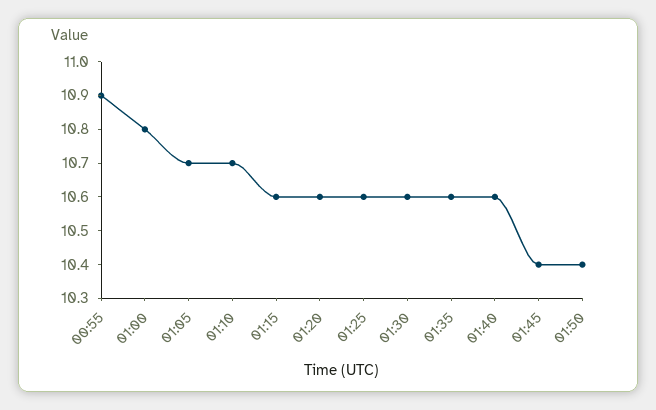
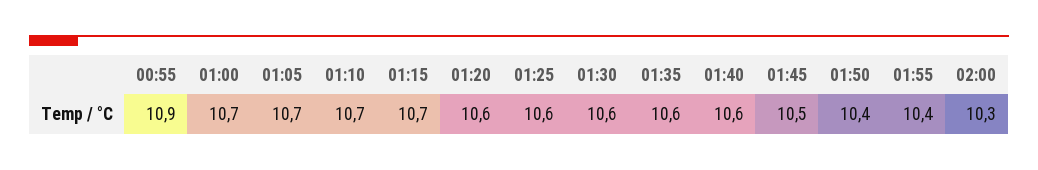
01:00: 10.8 -> 10.7
01:15: 10.6 -> 10.7
01:45: 10.4 -> 10.5
01:55: none -> 10.4
02:00: none -> 10.3

